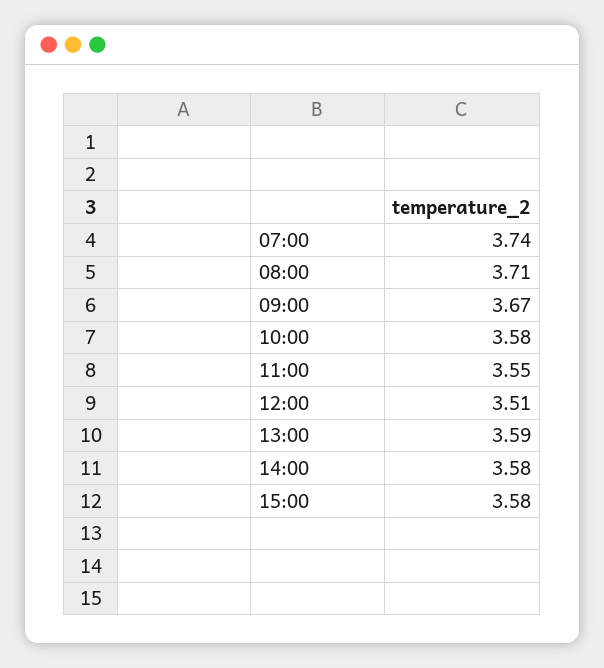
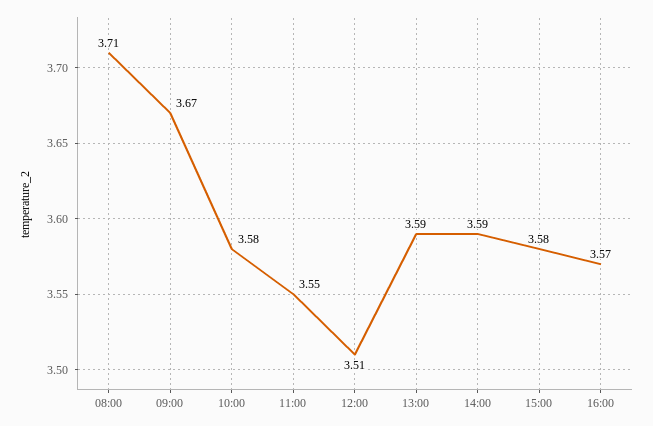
07:00: 3.74 -> none
14:00: 3.58 -> 3.59
16:00: none -> 3.57

